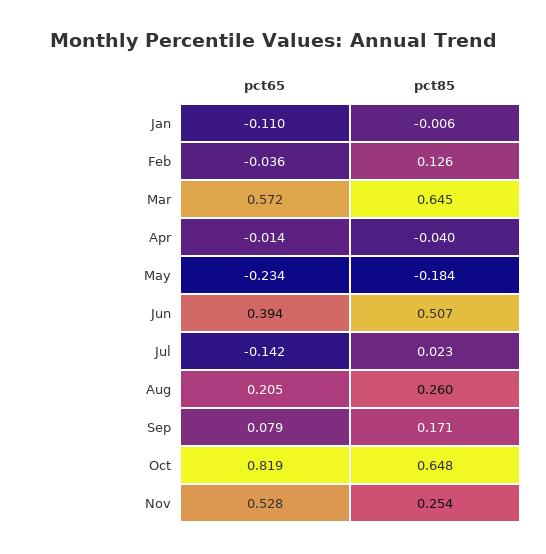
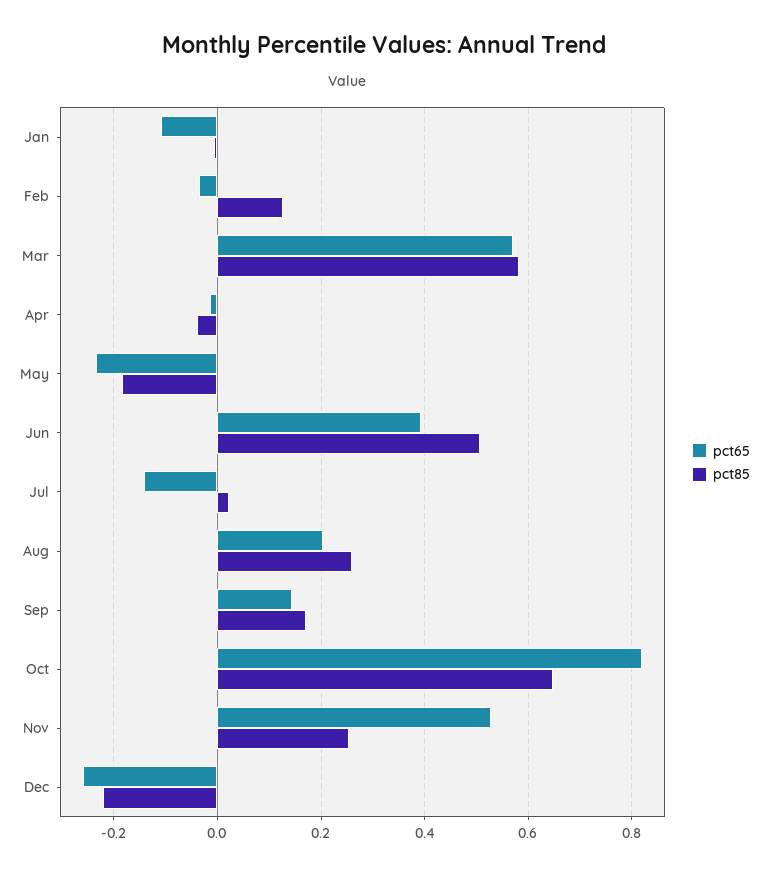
pct85, Mar: 0.645 -> 0.58
pct65, Sep: 0.079 -> 0.14
pct65, Dec: none -> -0.26
pct85, Dec: none -> -0.22

